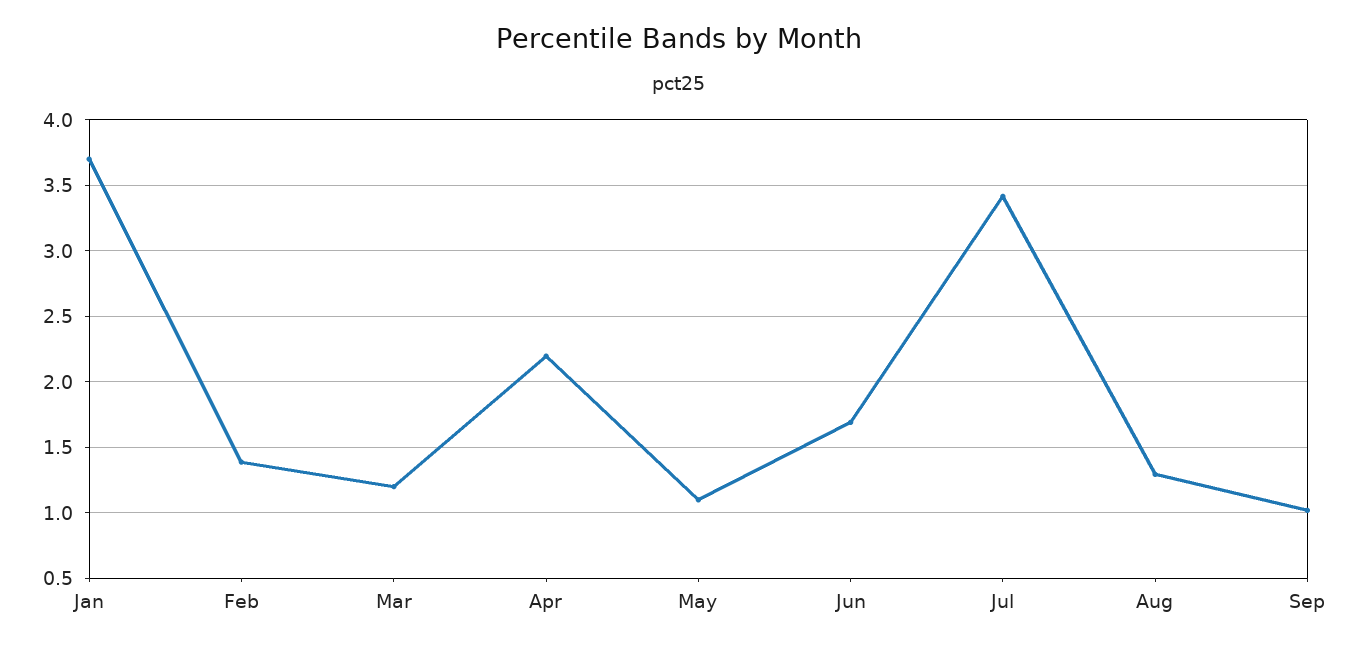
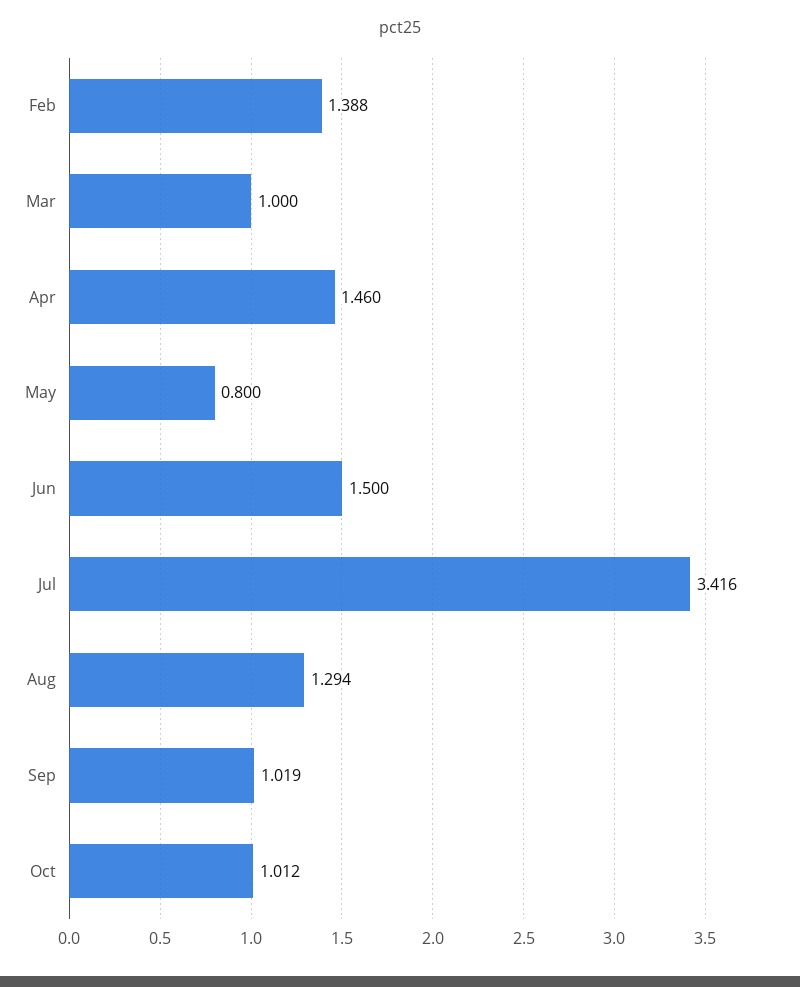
Jan: 3.7 -> none
Mar: 1.2 -> 1
Apr: 2.2 -> 1.46
May: 1.1 -> 0.8
Jun: 1.7 -> 1.5
Oct: none -> 1.012

